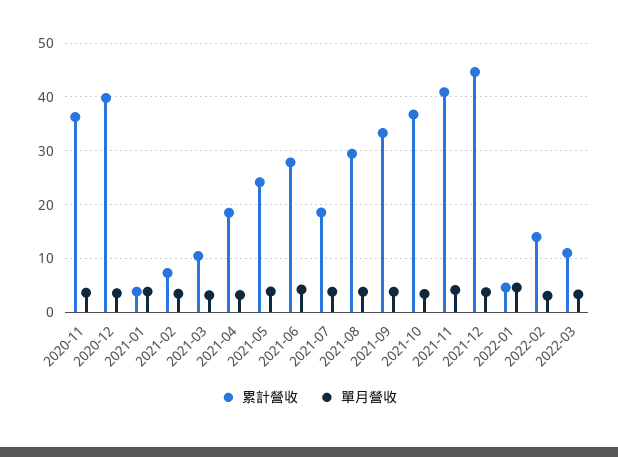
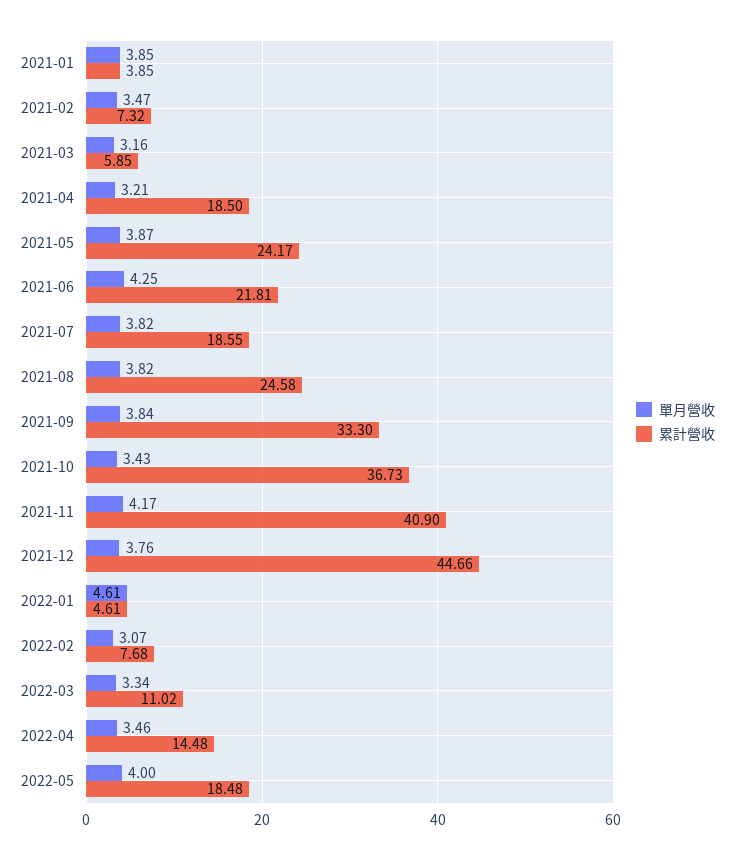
累計營收, 2020-11: 36 -> none
單月營收, 2020-11: 4 -> none
累計營收, 2020-12: 40 -> none
單月營收, 2020-12: 4 -> none
累計營收, 2021-03: 10 -> 5.85
累計營收, 2021-06: 28 -> 21.81
累計營收, 2021-08: 30 -> 24.58
累計營收, 2022-02: 14 -> 7.68
單月營收, 2022-04: none -> 3.46
累計營收, 2022-04: none -> 14.48
單月營收, 2022-05: none -> 4
累計營收, 2022-05: none -> 18.48

